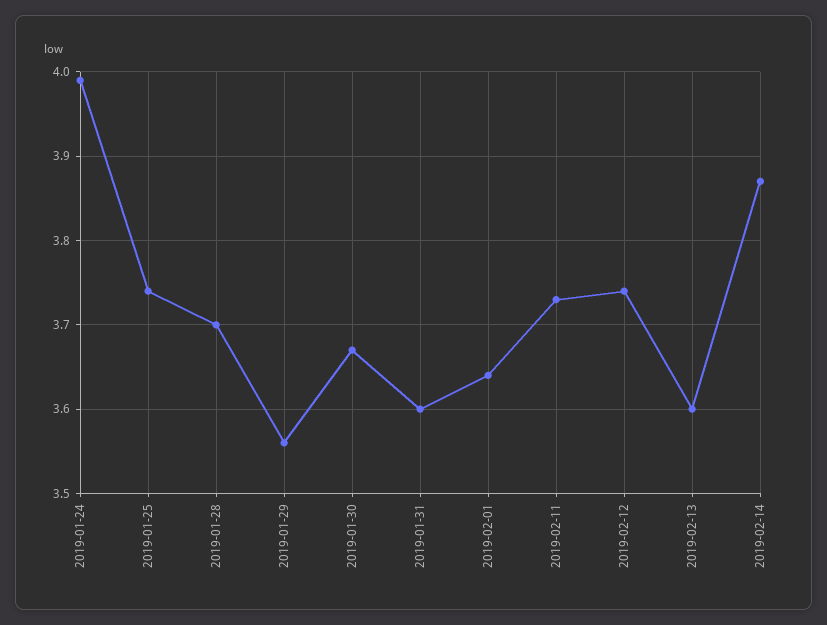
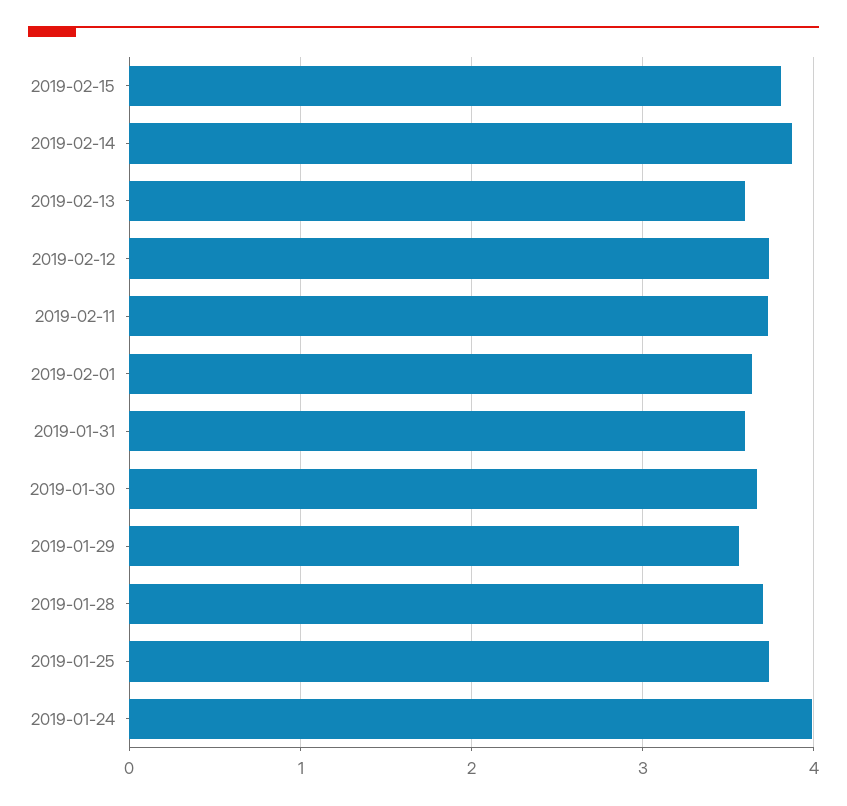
2019-02-15: none -> 3.8

